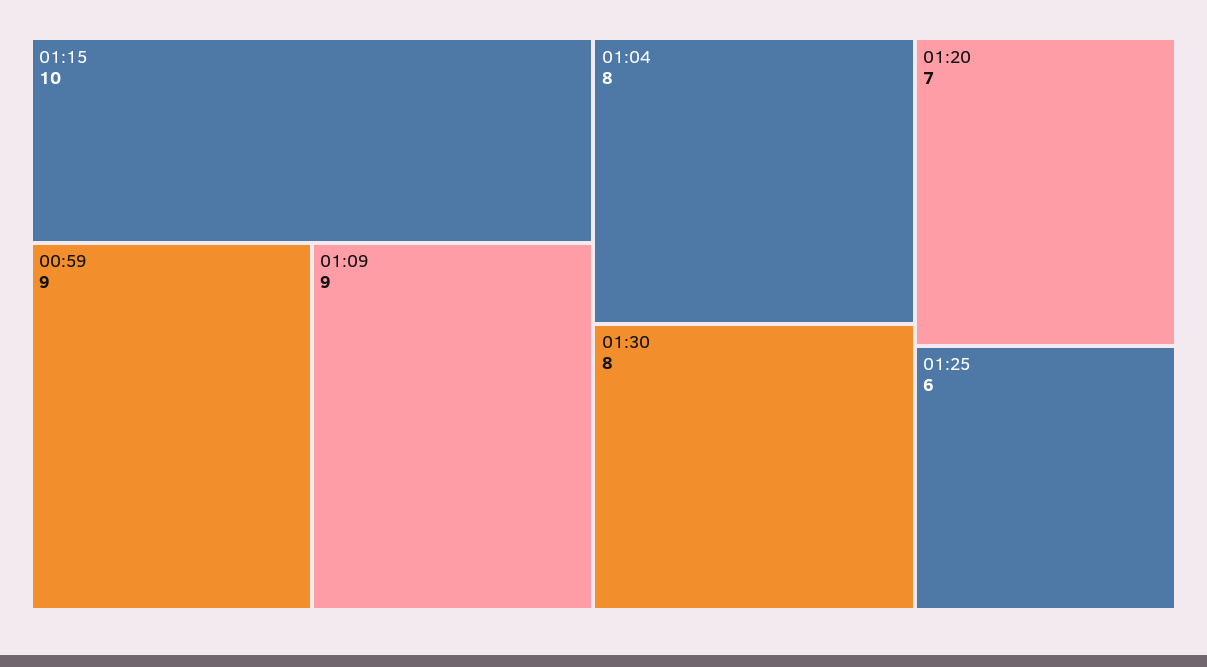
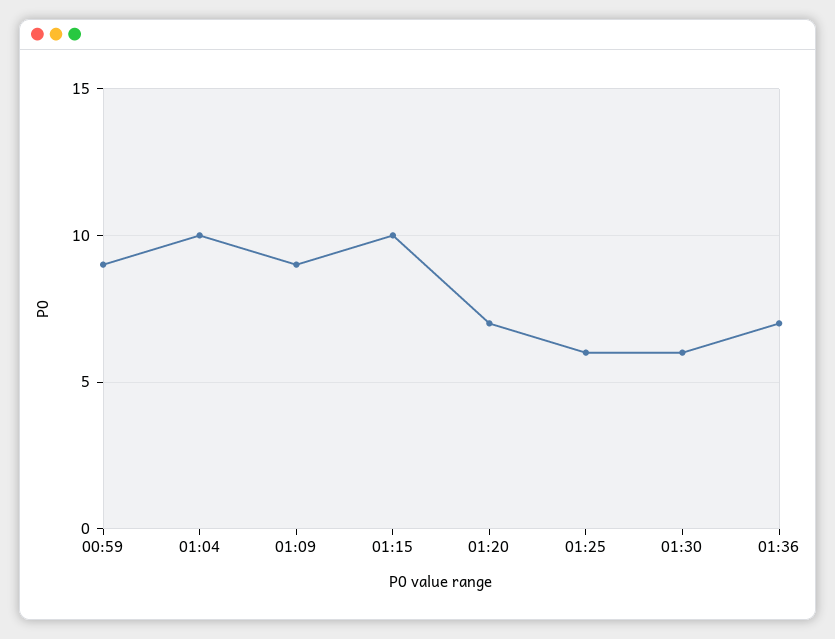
01:04: 8 -> 10
01:30: 8 -> 6
01:36: none -> 7

